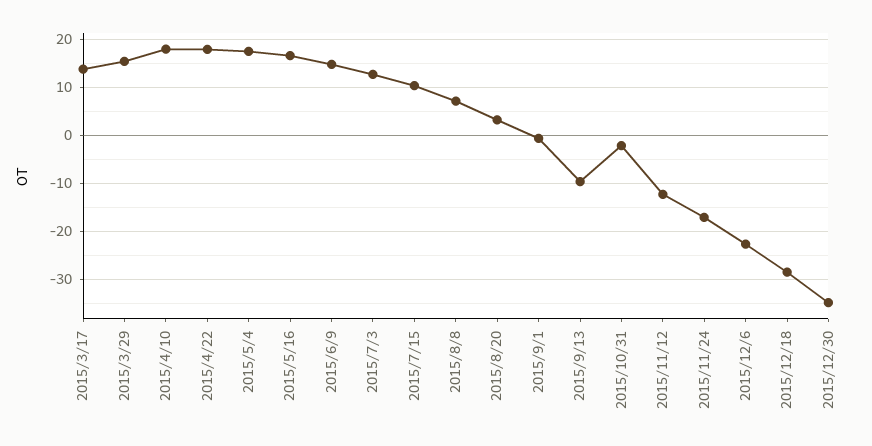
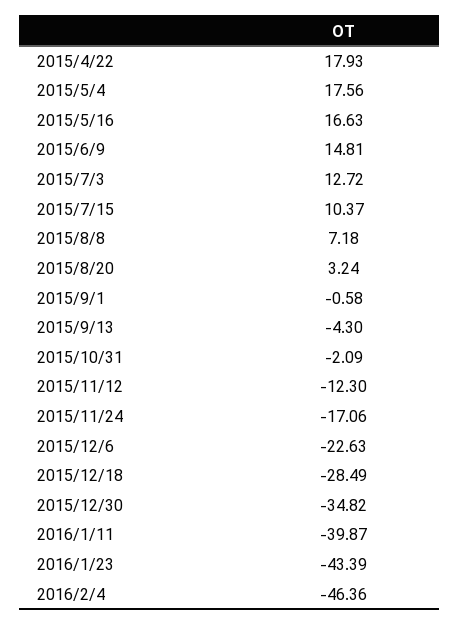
2015/3/17: 14 -> none
2015/3/29: 16 -> none
2015/4/10: 18 -> none
2015/9/13: -10 -> -4.3
2016/1/11: none -> -39.87
2016/1/23: none -> -43.39
2016/2/4: none -> -46.36

